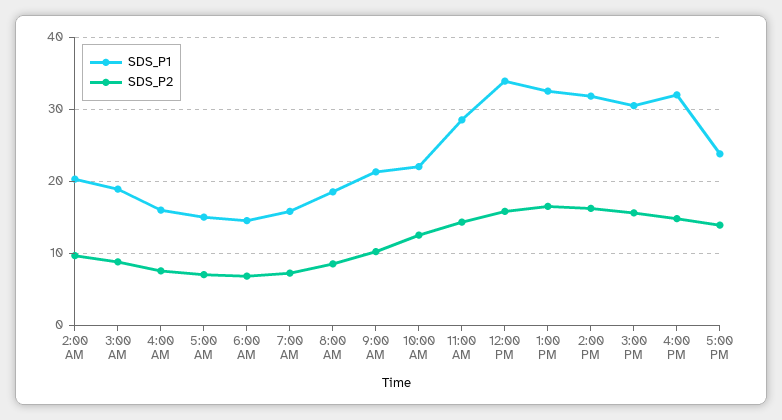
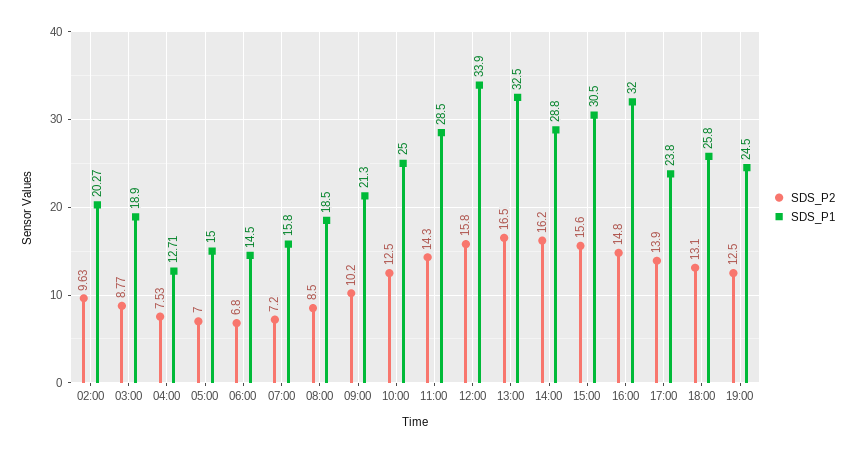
SDS_P1, 4:00 AM: 16 -> 12.71
SDS_P1, 10:00 AM: 22 -> 25
SDS_P1, 2:00 PM: 32 -> 28.8
SDS_P2, 18:00: none -> 13.1
SDS_P1, 18:00: none -> 25.8
SDS_P2, 19:00: none -> 12.5
SDS_P1, 19:00: none -> 24.5

